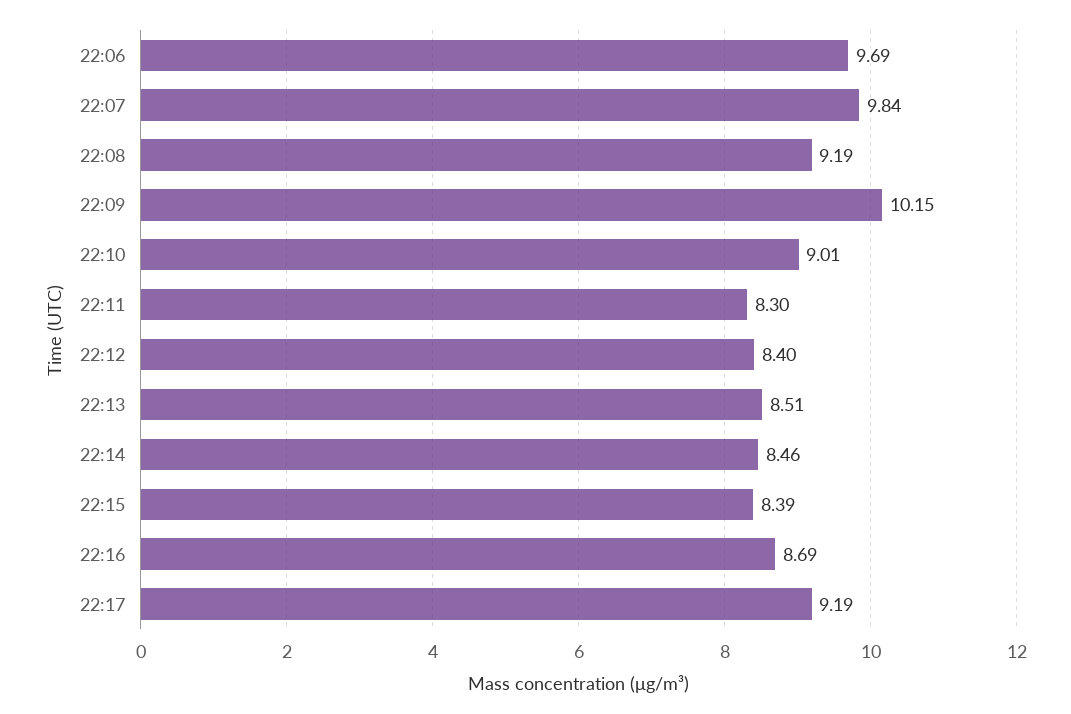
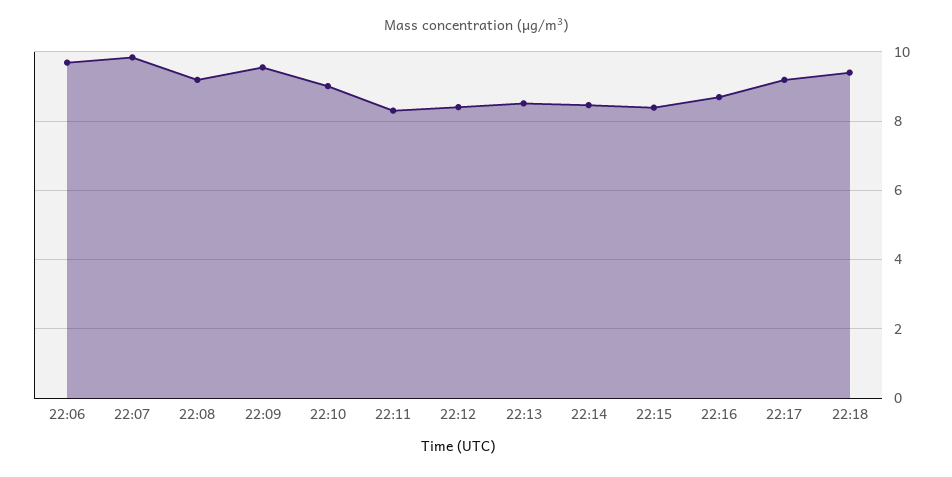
22:09: 10.15 -> 9.6
22:18: none -> 9.4

